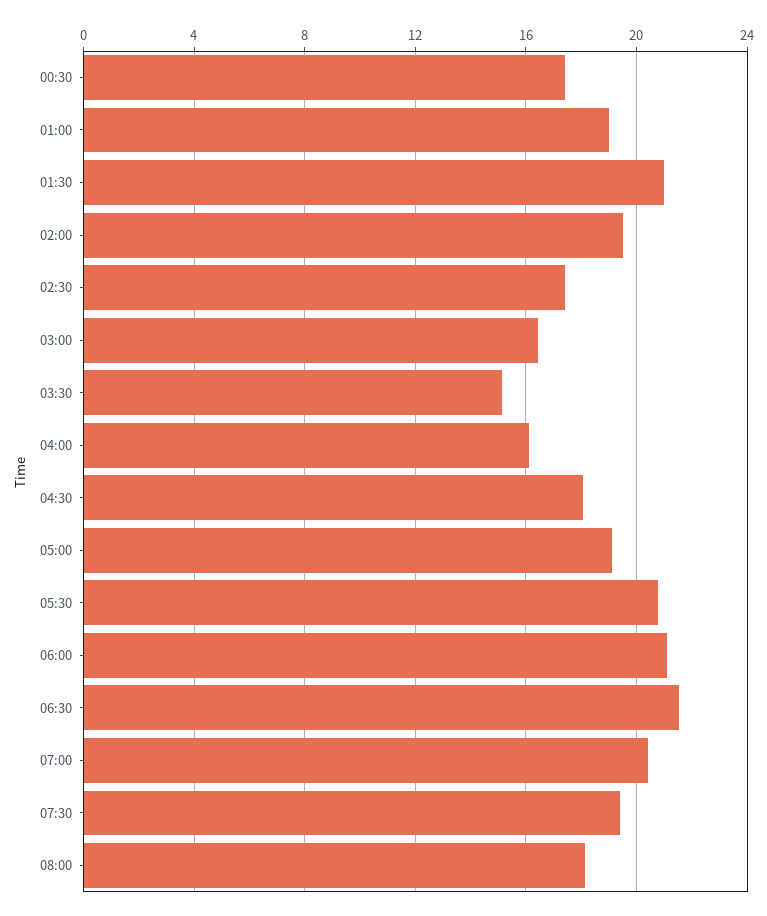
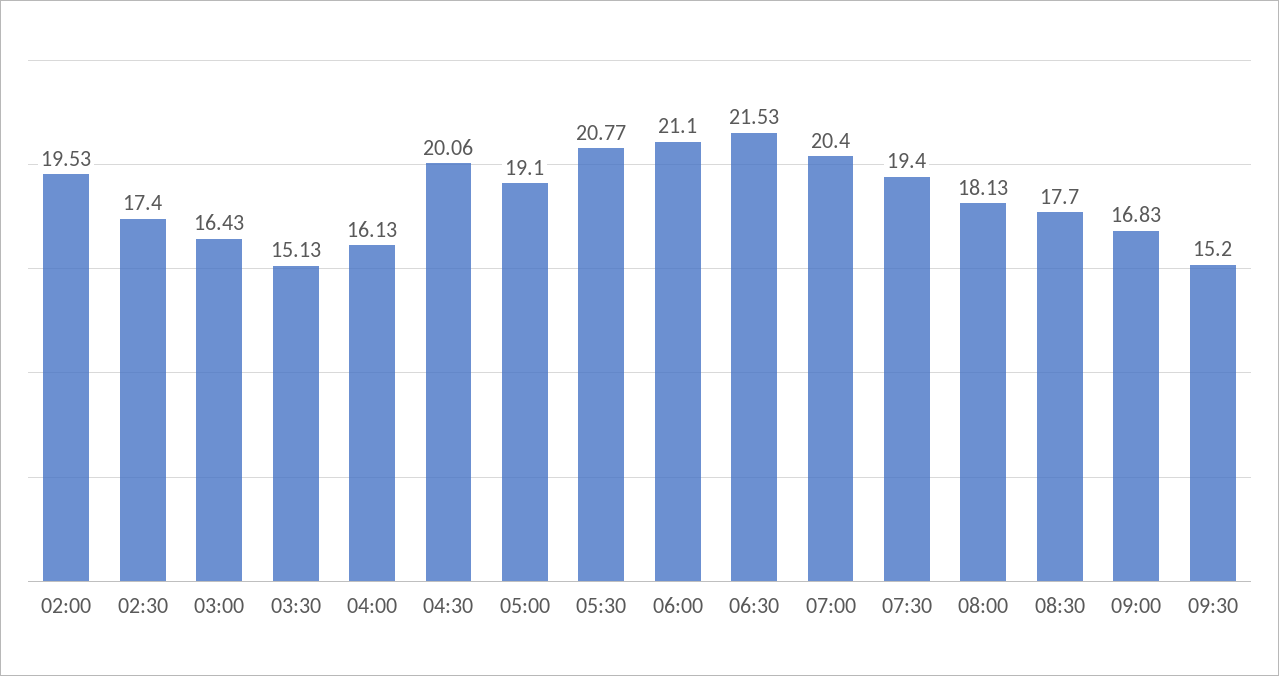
00:30: 17.5 -> none
01:00: 19 -> none
01:30: 21 -> none
04:30: 18 -> 20.06
08:30: none -> 17.7
09:00: none -> 16.83
09:30: none -> 15.2

